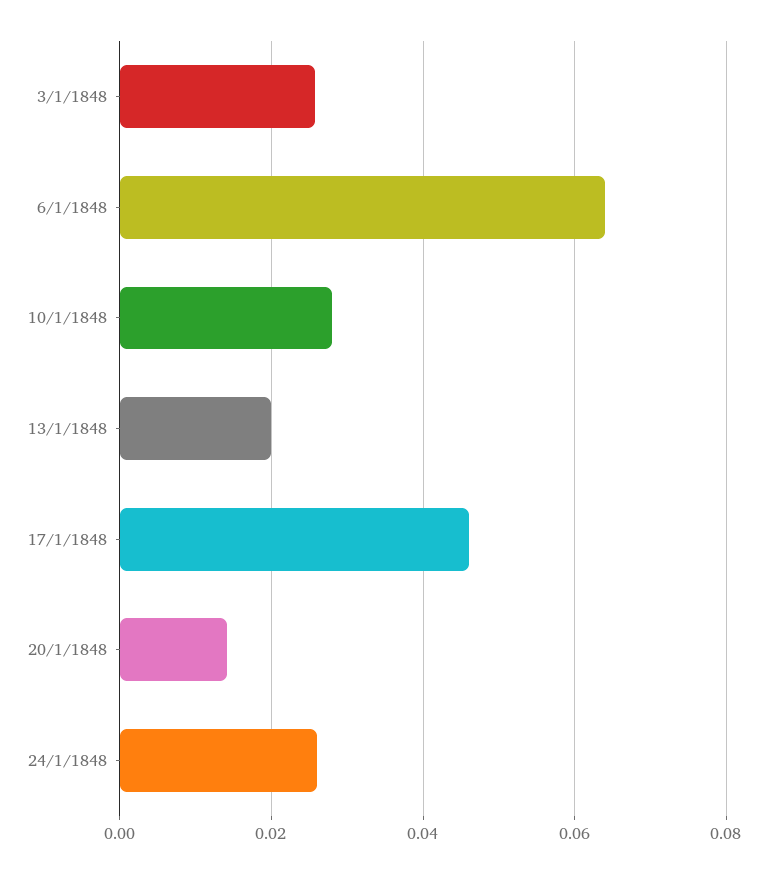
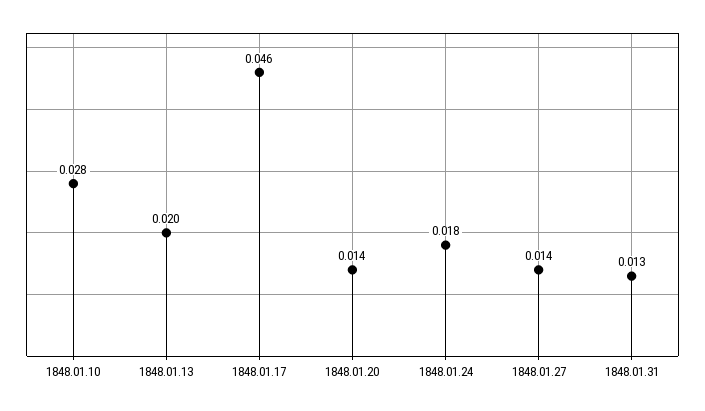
3/1/1848: 0.026 -> none
6/1/1848: 0.064 -> none
24/1/1848: 0.026 -> 0.018
1848.01.27: none -> 0.014
1848.01.31: none -> 0.013

